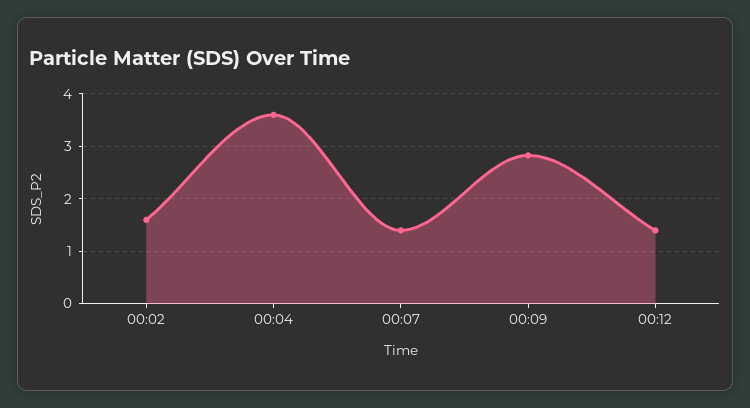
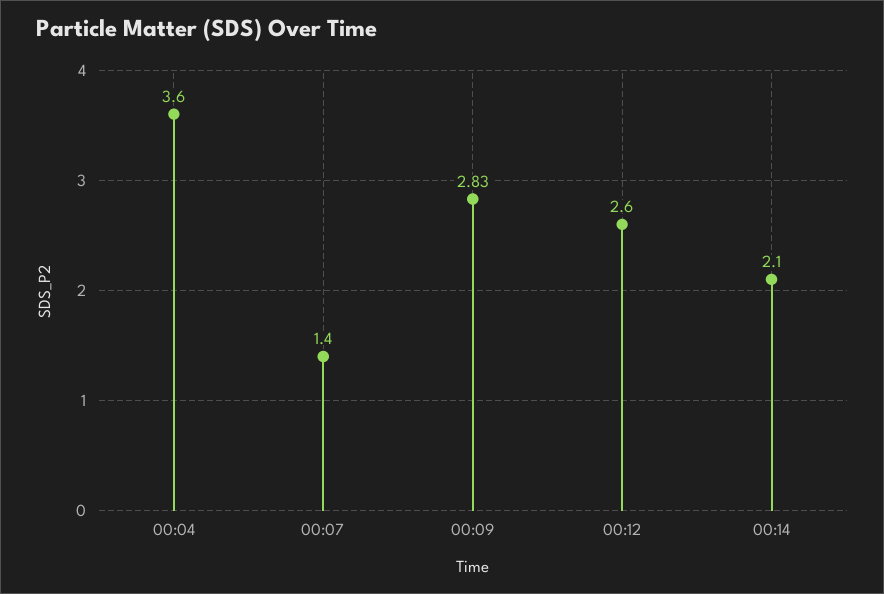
00:02: 1.6 -> none
00:12: 1.4 -> 2.6
00:14: none -> 2.1

